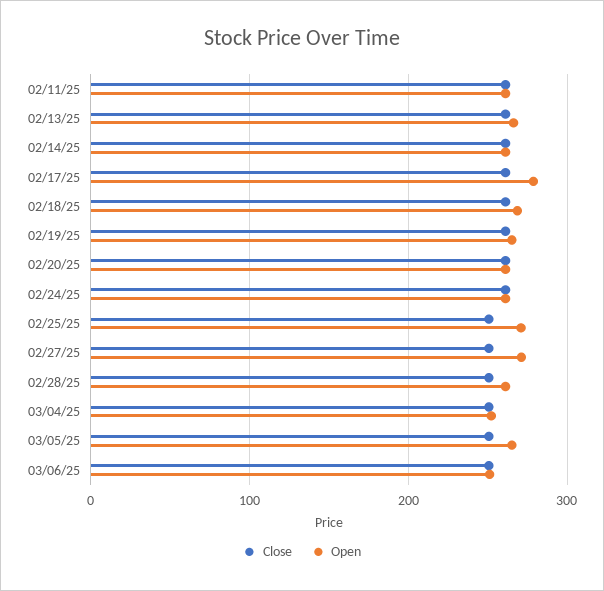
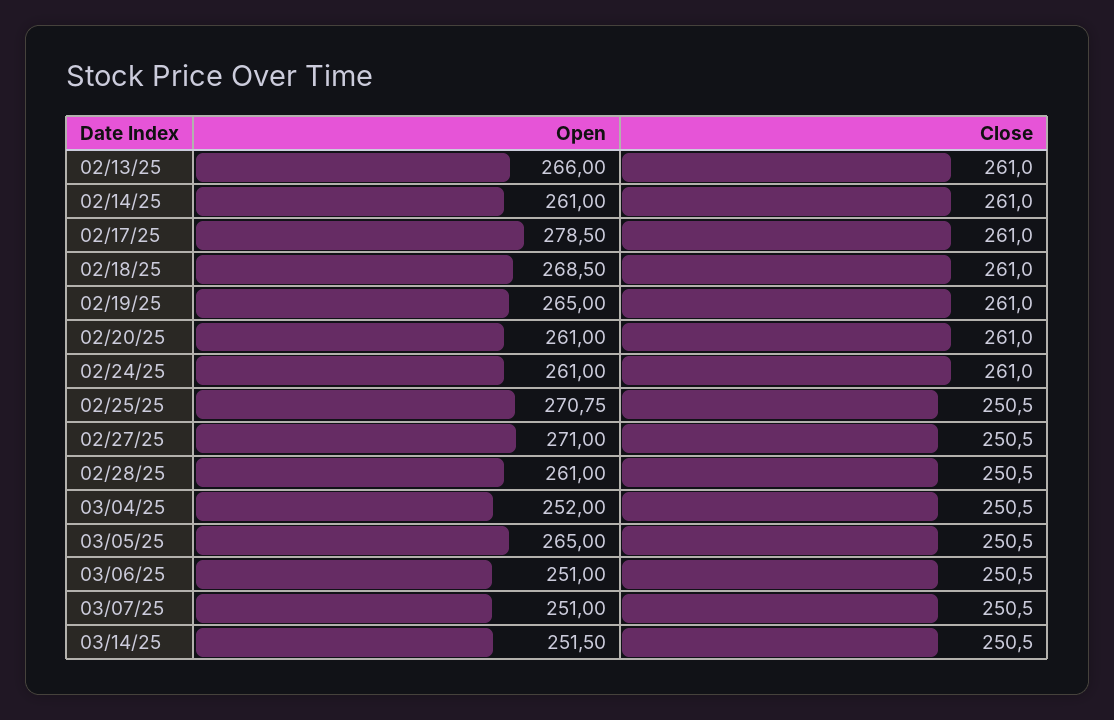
Close, 02/11/25: 260 -> none
Open, 02/11/25: 260 -> none
Open, 03/07/25: none -> 251
Close, 03/07/25: none -> 250.5
Open, 03/14/25: none -> 251.5
Close, 03/14/25: none -> 250.5

